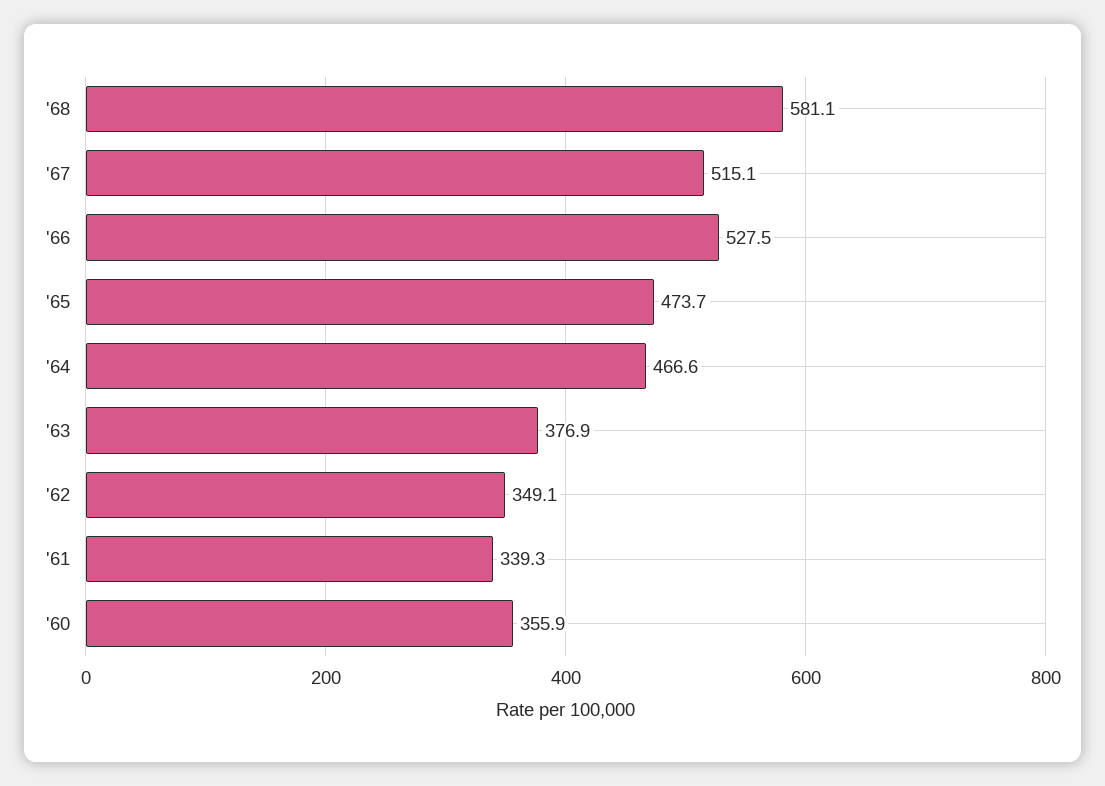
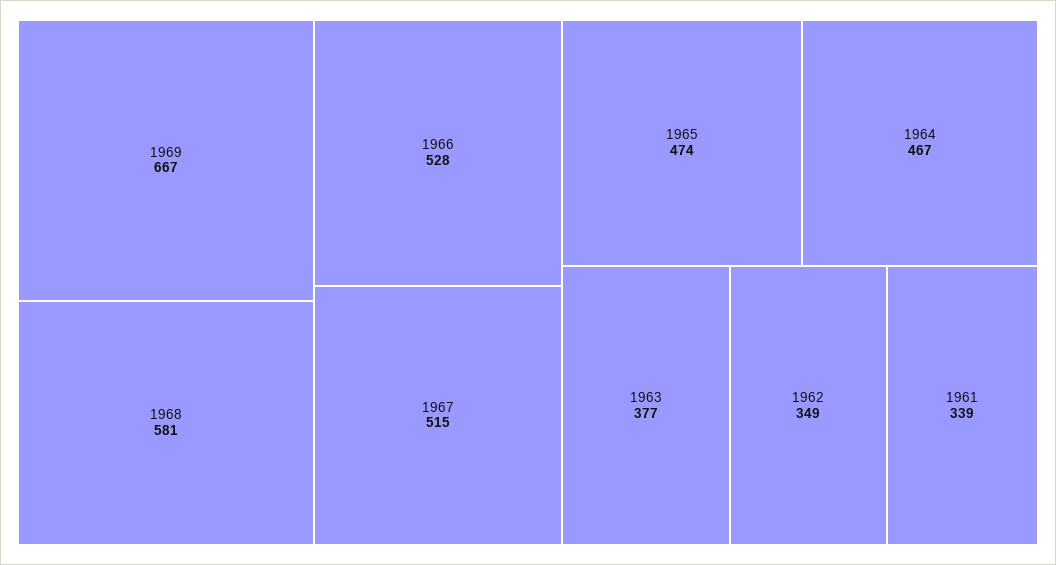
'60: 355.9 -> none
1969: none -> 667

